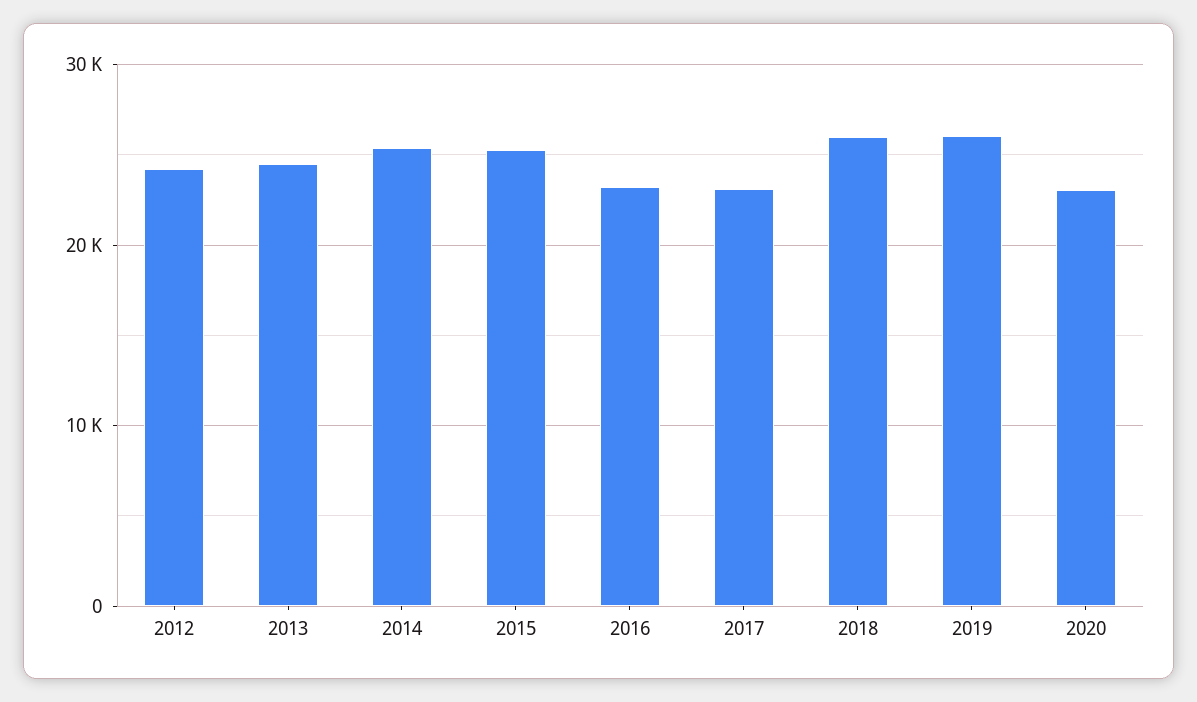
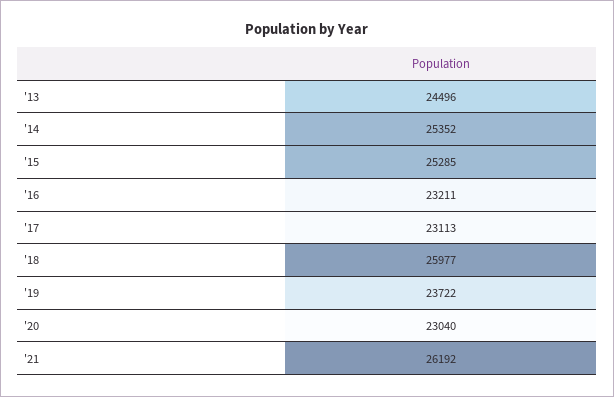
2012: 24000 -> none
2019: 26000 -> 23722
'21: none -> 26192

